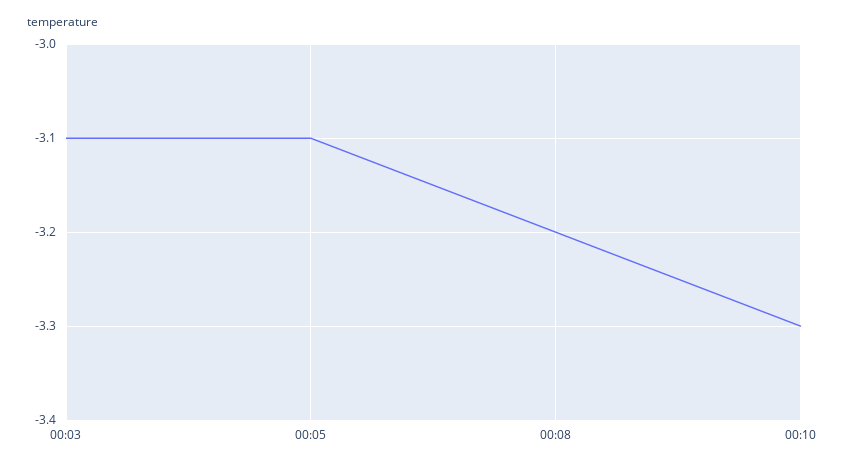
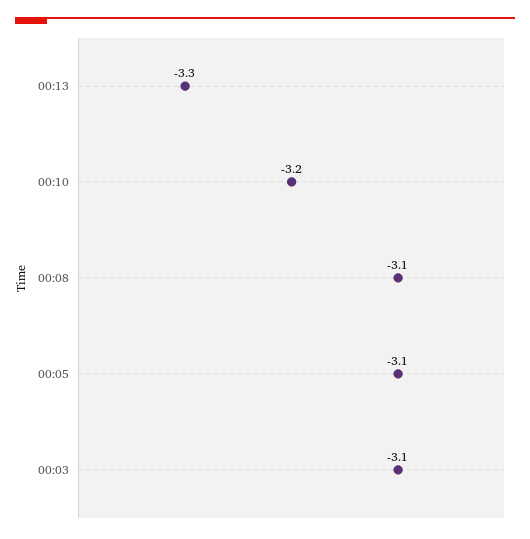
00:08: -3.2 -> -3.1
00:10: -3.3 -> -3.2
00:13: none -> -3.3

